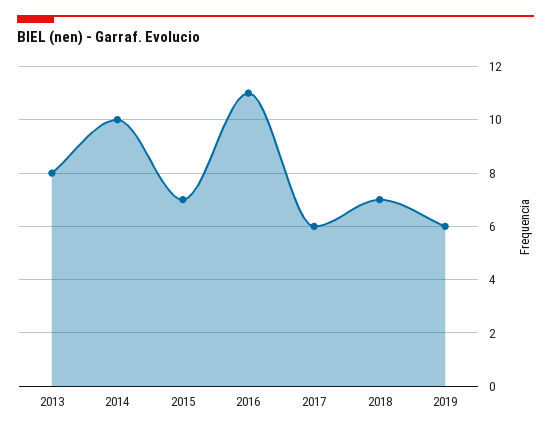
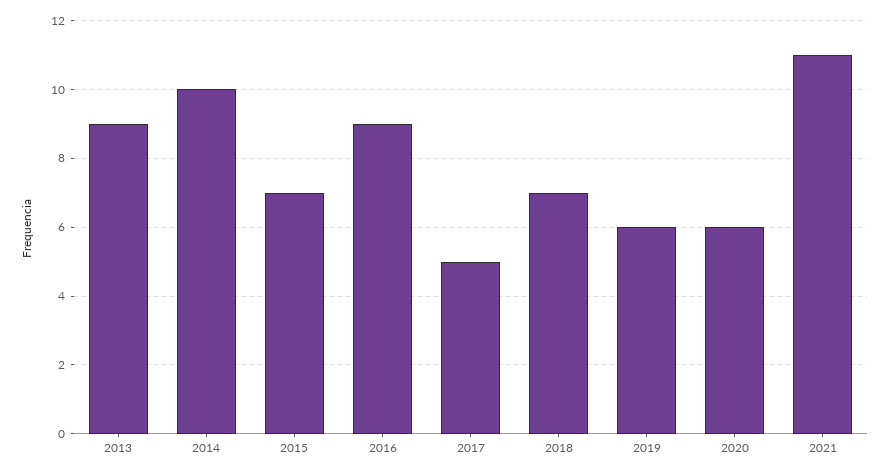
2013: 8 -> 9
2016: 11 -> 9
2017: 6 -> 5
2020: none -> 6
2021: none -> 11

